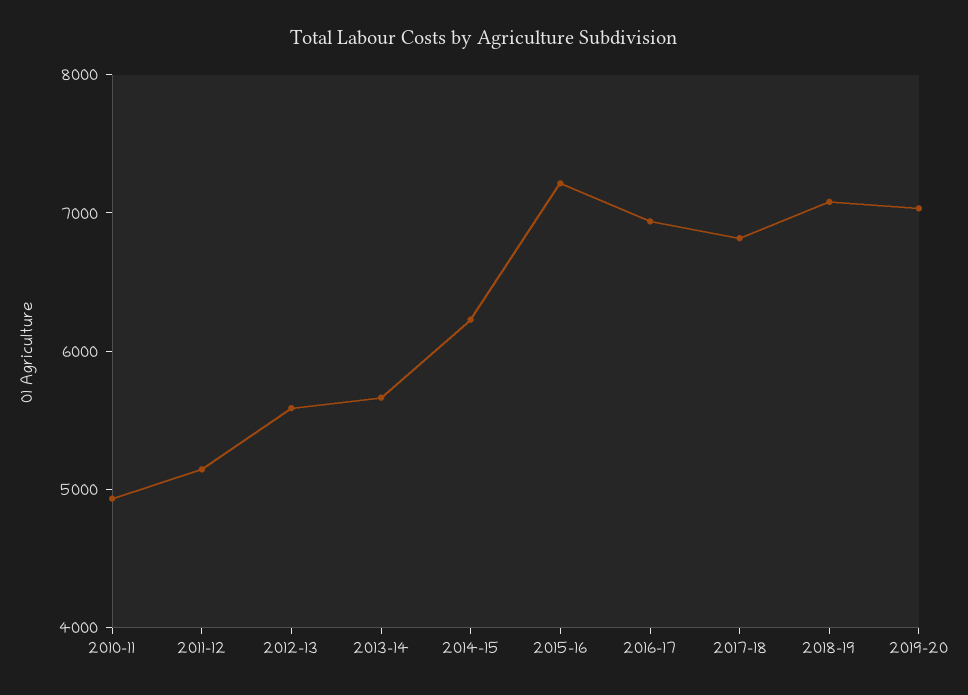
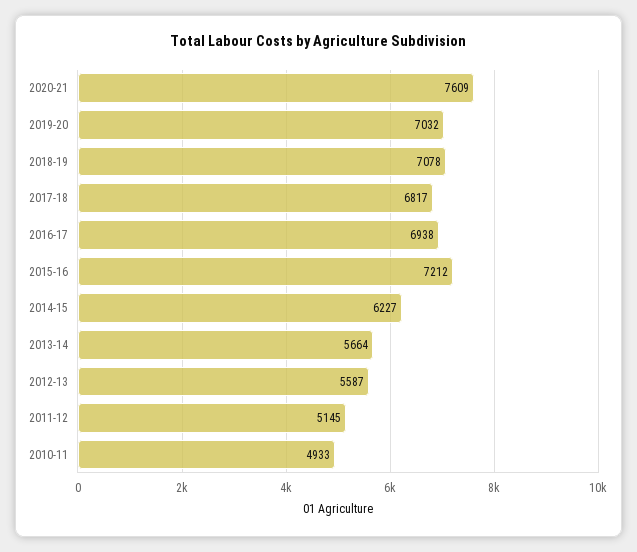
2020-21: none -> 7609

